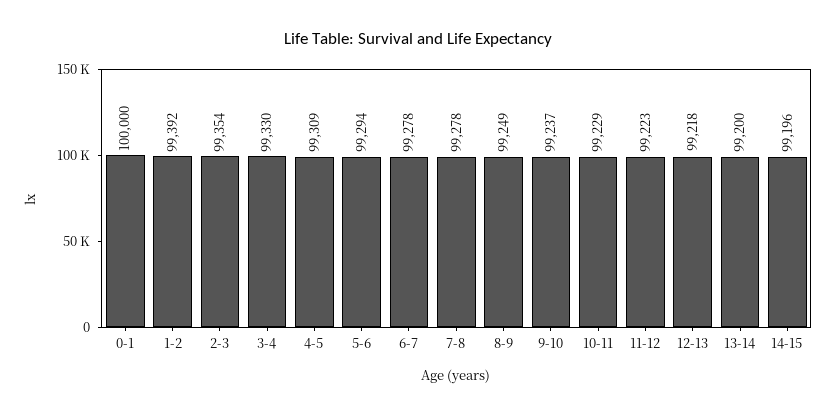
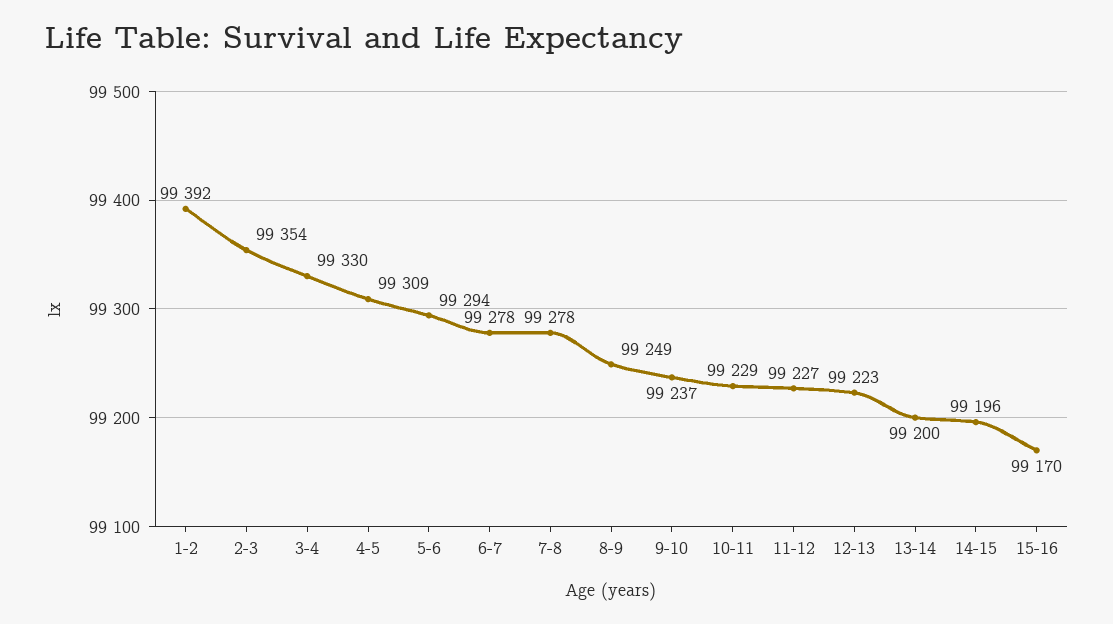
0-1: 100000 -> none
11-12: 99223 -> 99227
12-13: 99218 -> 99223
15-16: none -> 99170

